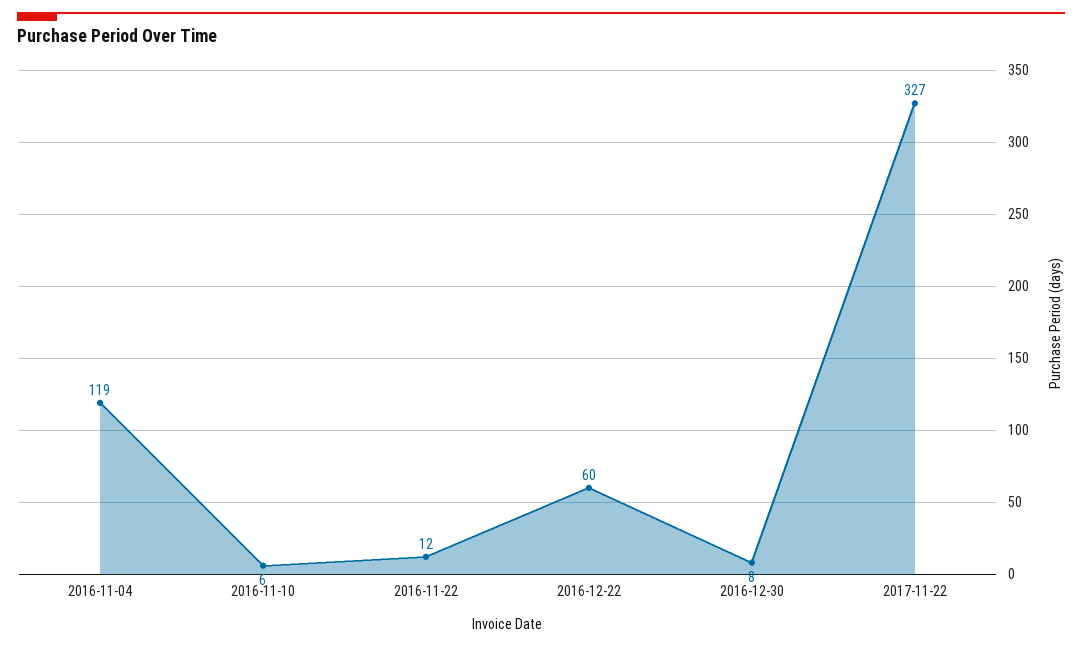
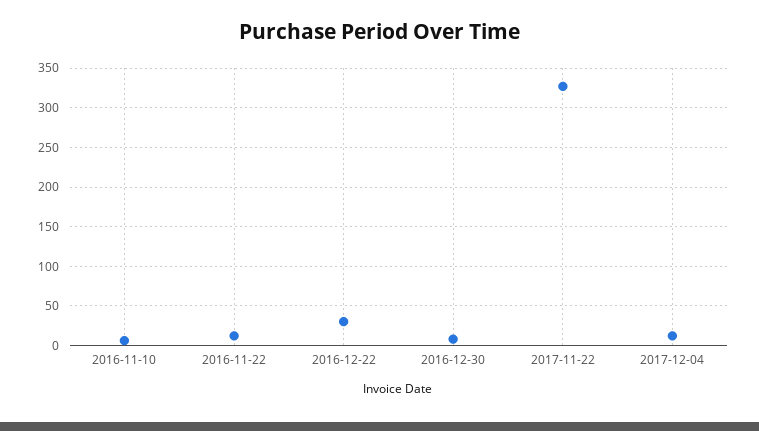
2016-11-04: 119 -> none
2016-12-22: 60 -> 30
2017-12-04: none -> 10

